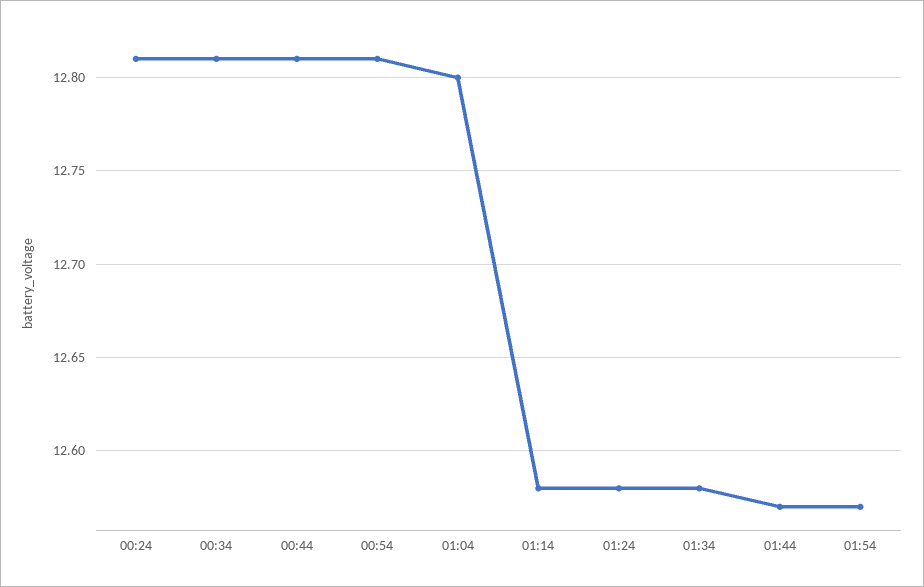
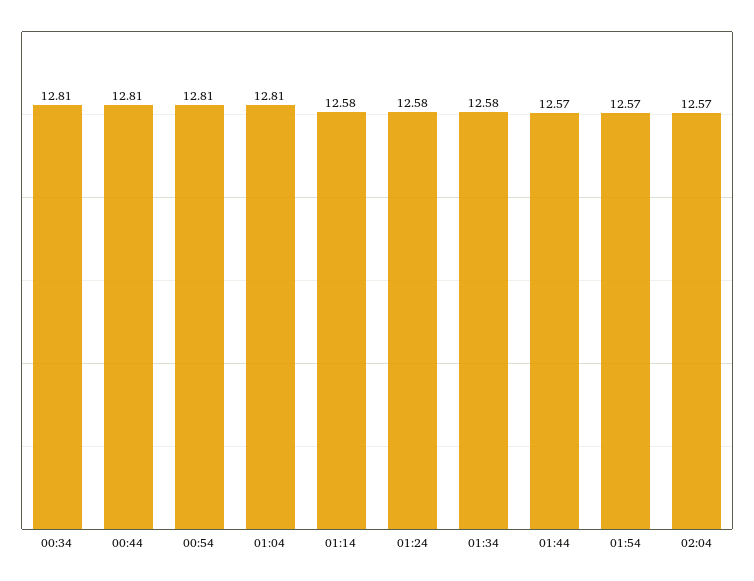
00:24: 12.81 -> none
01:04: 12.8 -> 12.81
02:04: none -> 12.57

